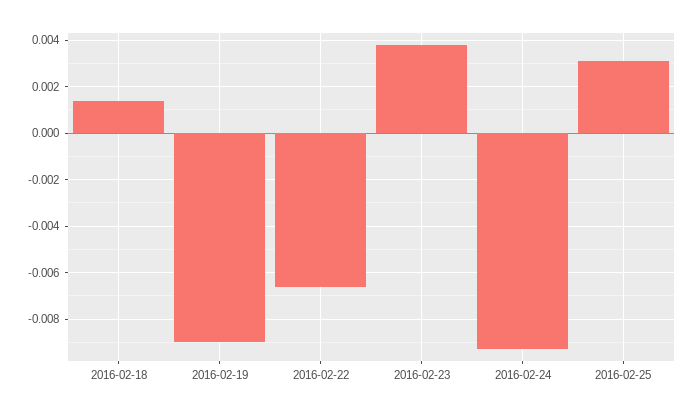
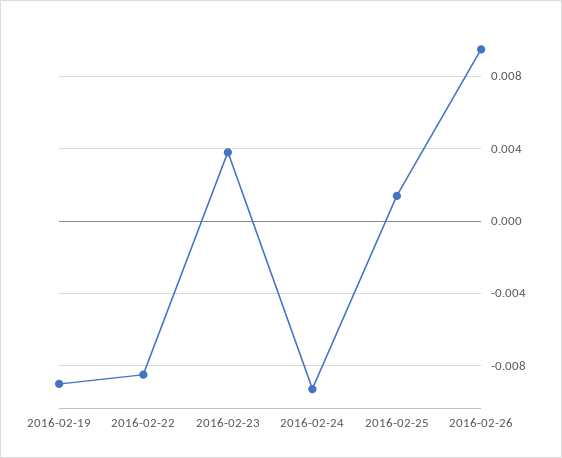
2016-02-18: 0.0015 -> none
2016-02-22: -0.0065 -> -0.0085
2016-02-25: 0.003 -> 0.0015
2016-02-26: none -> 0.0095

